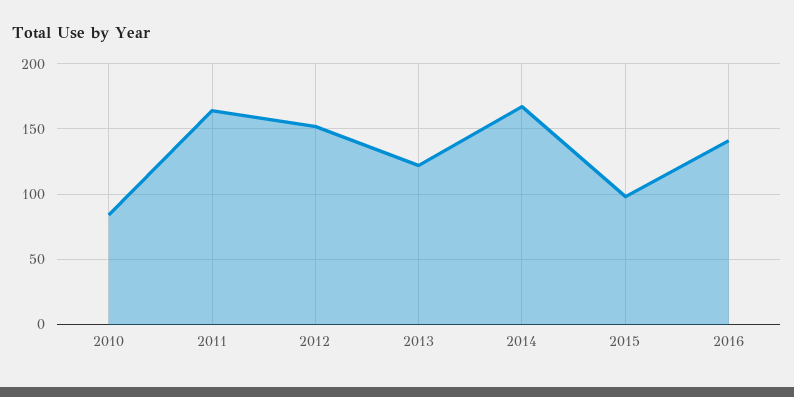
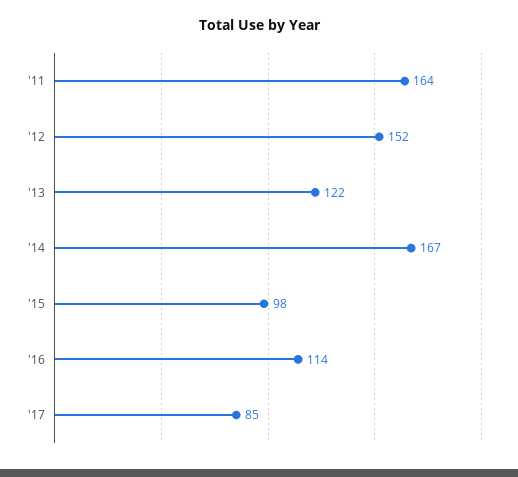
2010: 85 -> none
2016: 140 -> 114
'17: none -> 85

